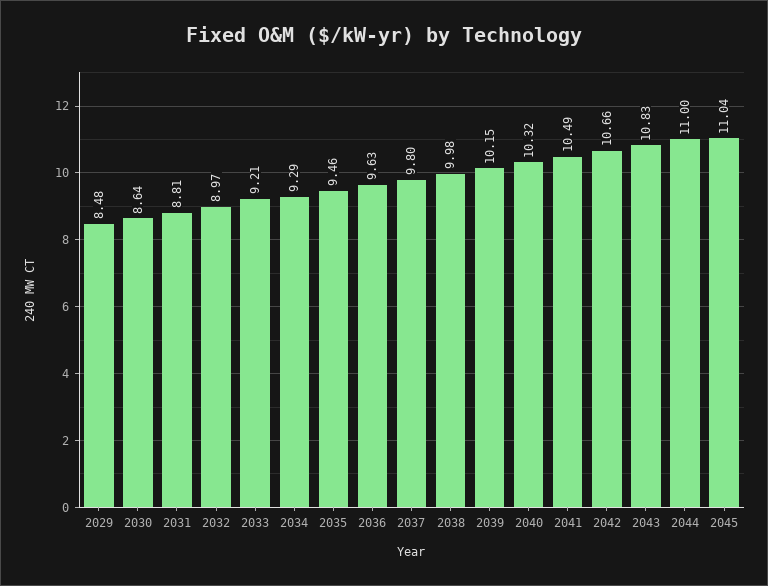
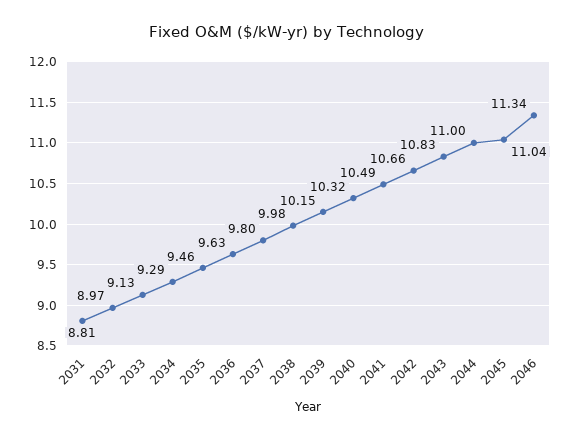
2029: 8.48 -> none
2030: 8.64 -> none
2033: 9.21 -> 9.13
2046: none -> 11.34

